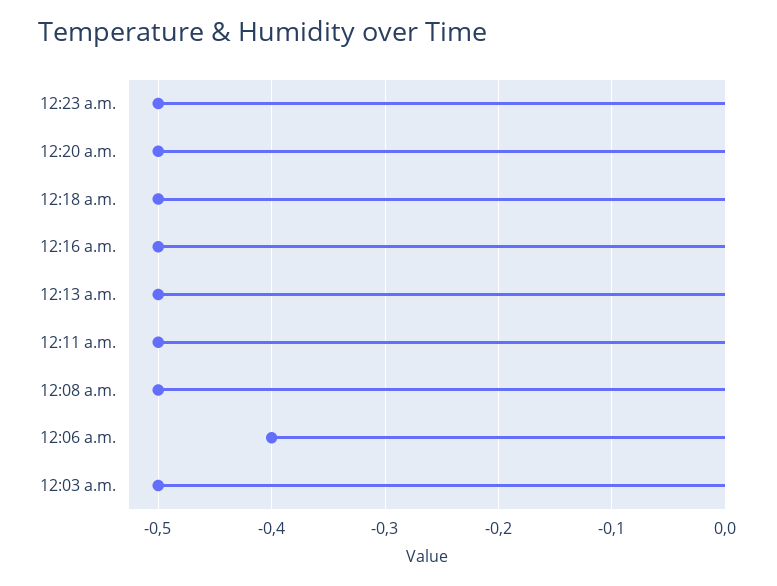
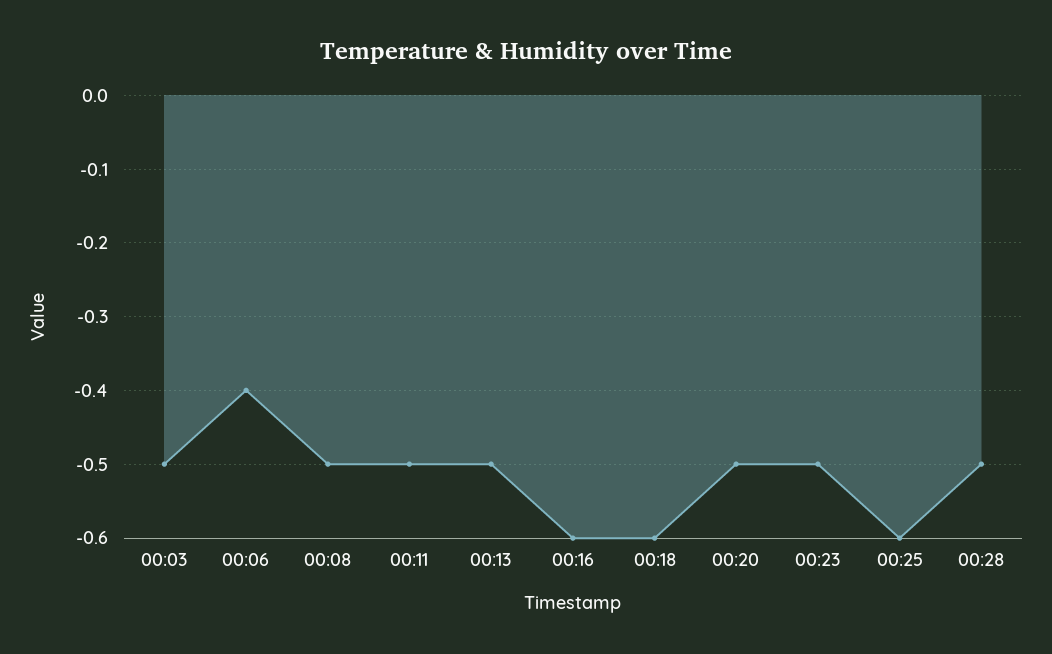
12:18 a.m.: -0.5 -> -0.6
12:16 a.m.: -0.5 -> -0.6
00:25: none -> -0.6
00:28: none -> -0.5

